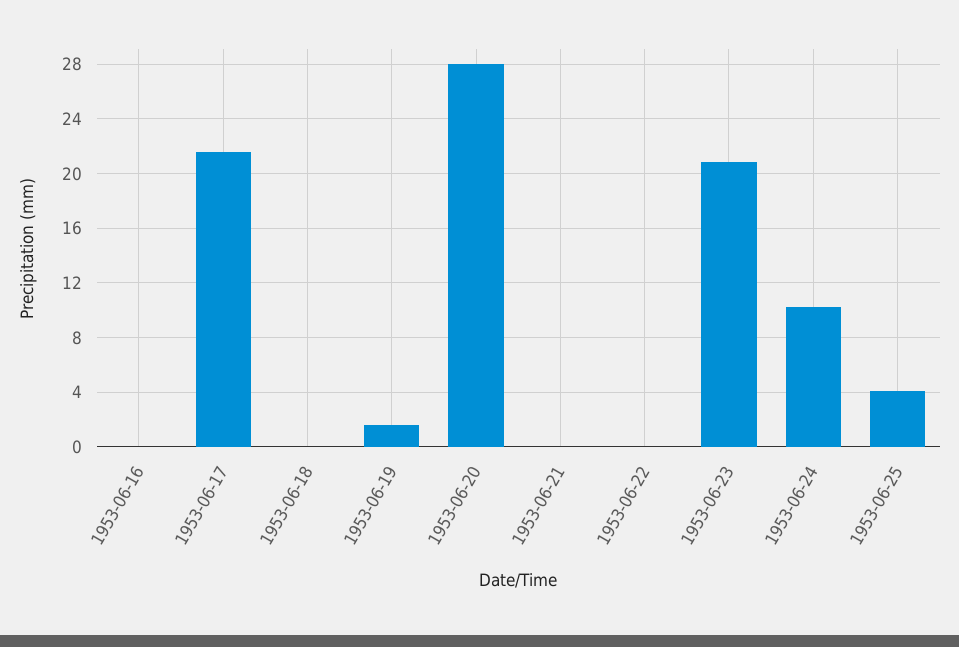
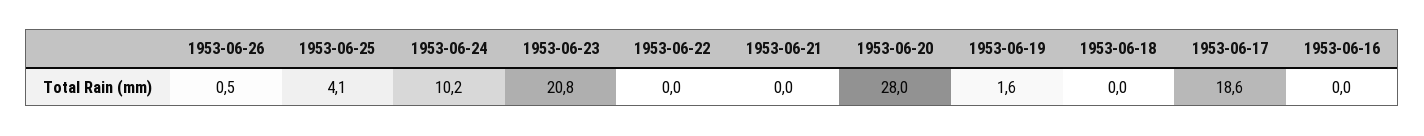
1953-06-17: 21.5 -> 18.6
1953-06-26: none -> 0.5

